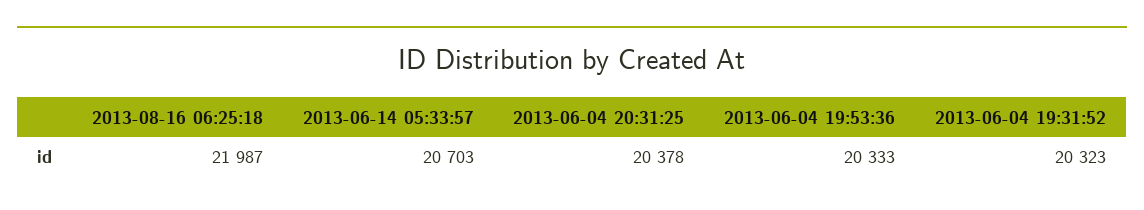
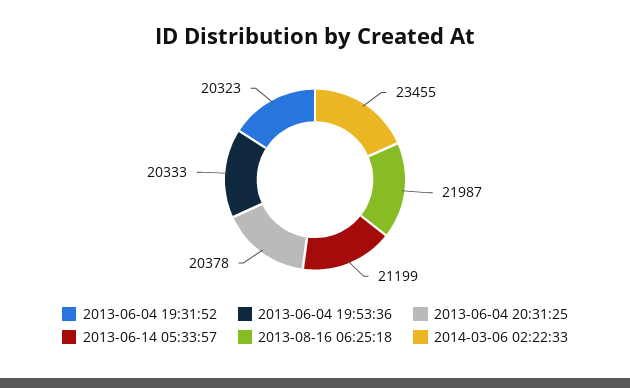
2013-06-14 05:33:57: 20703 -> 21199
2014-03-06 02:22:33: none -> 23455

